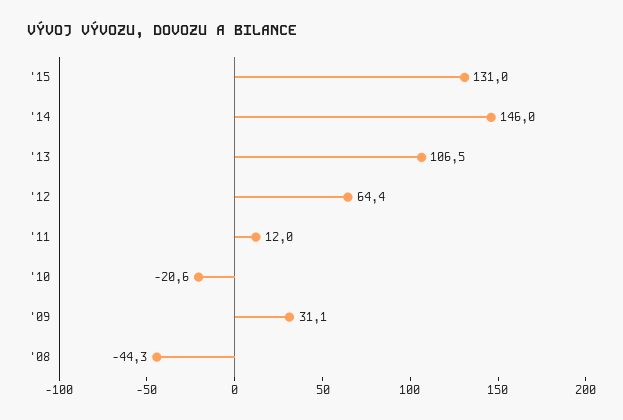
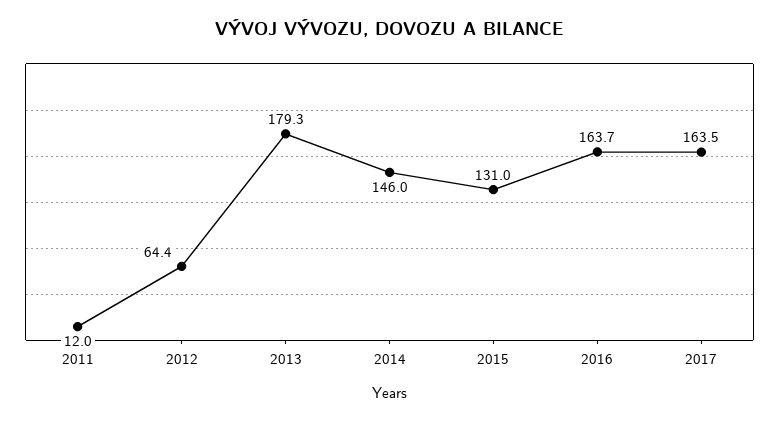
'13: 106.5 -> 179.3
'10: -20.6 -> none
'09: 31.1 -> none
'08: -44.3 -> none
2016: none -> 163.7
2017: none -> 163.5

